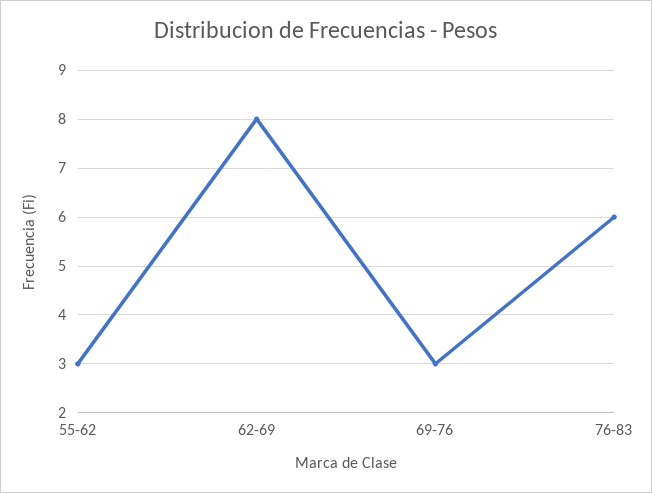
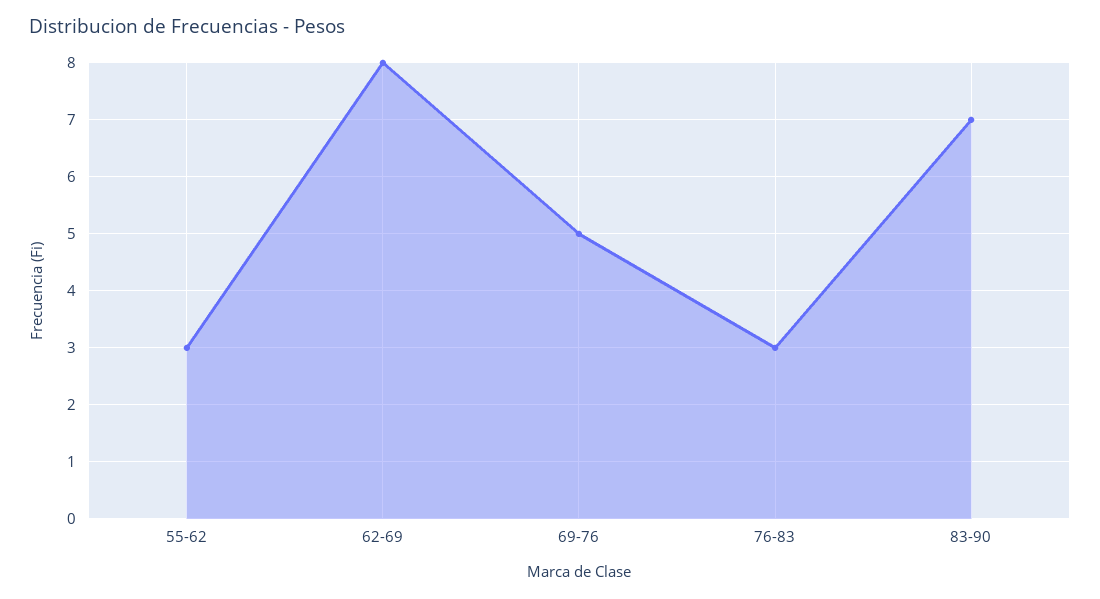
69-76: 3 -> 5
76-83: 6 -> 3
83-90: none -> 7

